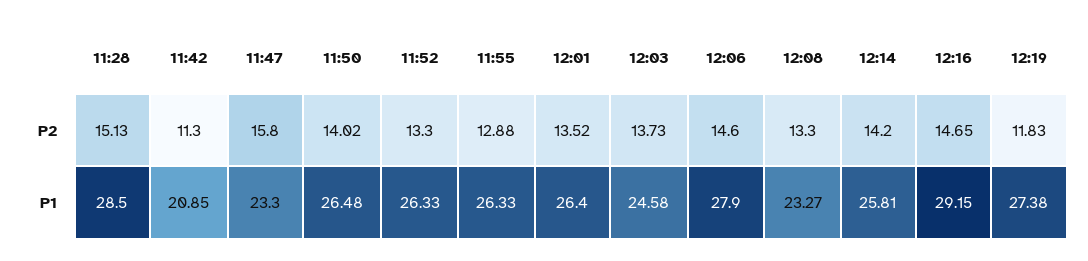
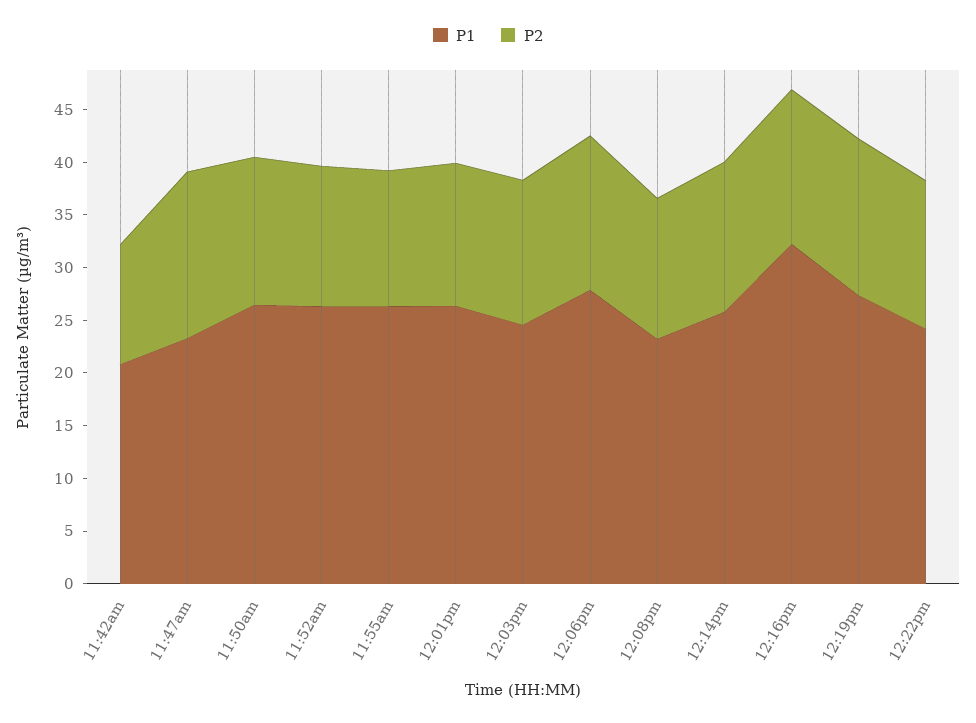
P2, 11:28: 15.13 -> none
P2, 12:19: 11.83 -> 15
P1, 11:28: 28.5 -> none
P1, 12:16: 29.15 -> 32
P1, 12:22pm: none -> 24
P2, 12:22pm: none -> 14

